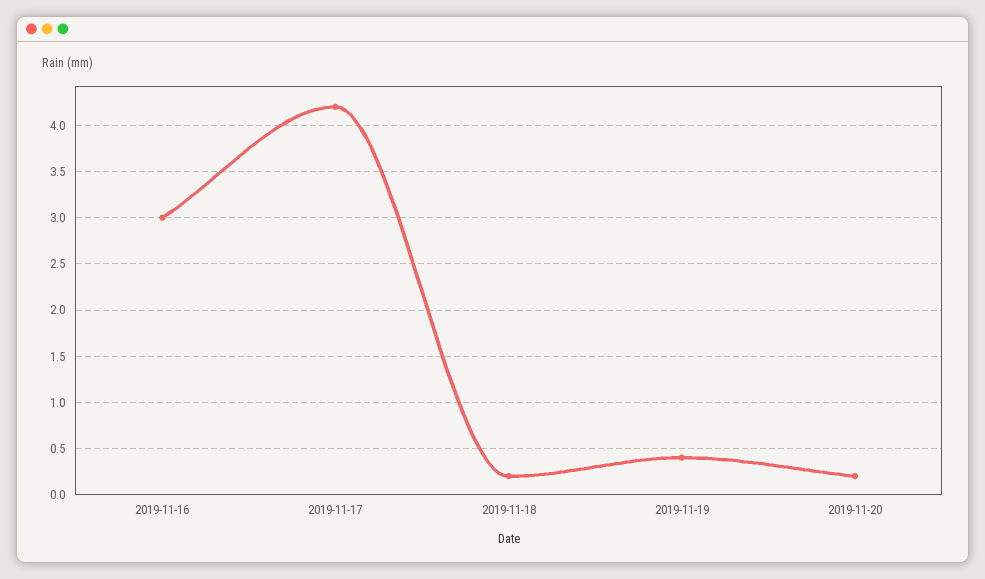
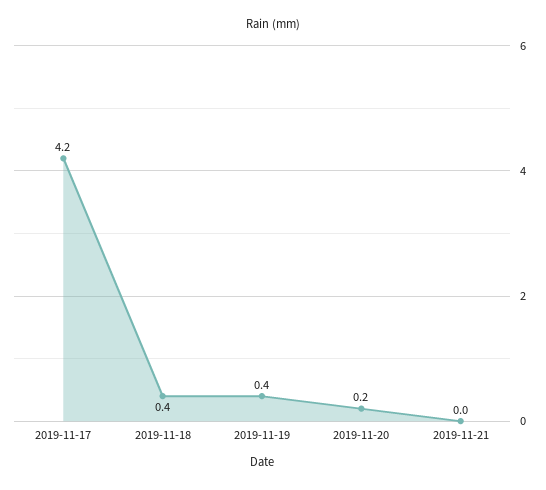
2019-11-16: 3 -> none
2019-11-18: 0.2 -> 0.4
2019-11-21: none -> 0

